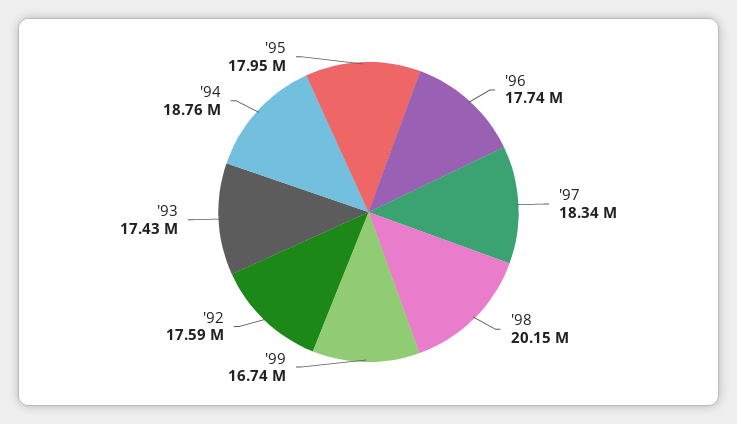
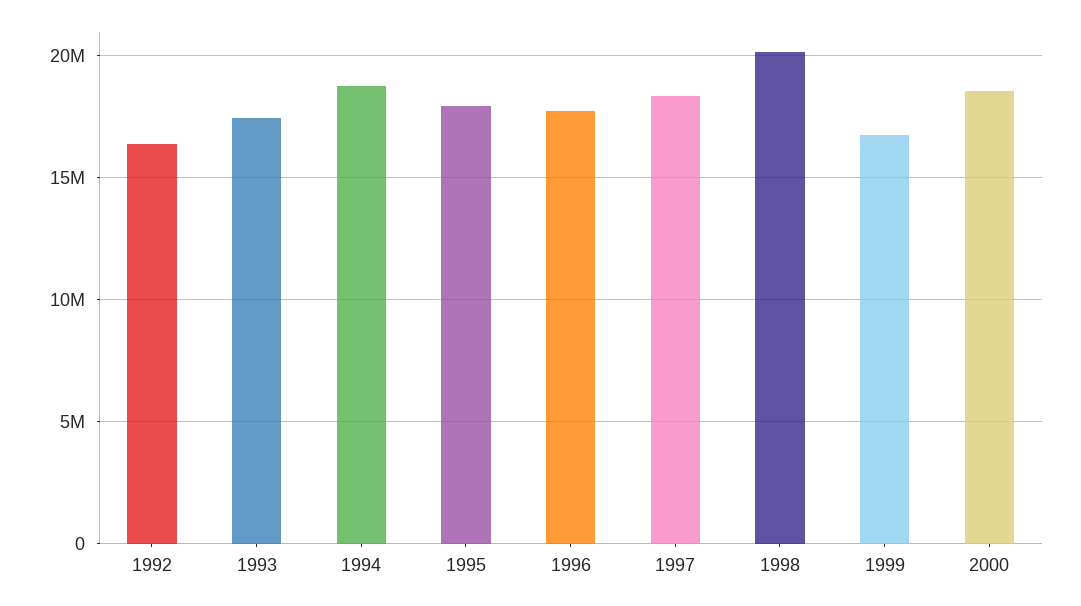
'92: 17590000 -> 16500000
2000: none -> 18500000

